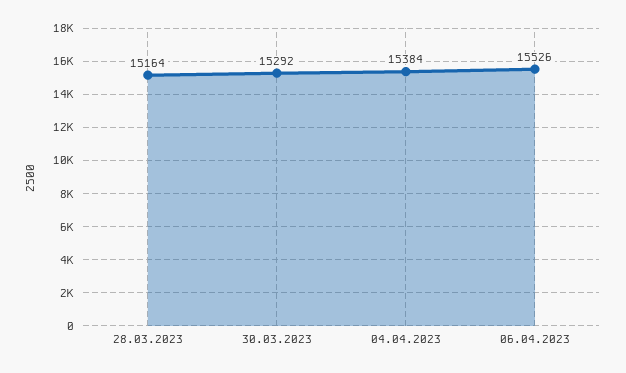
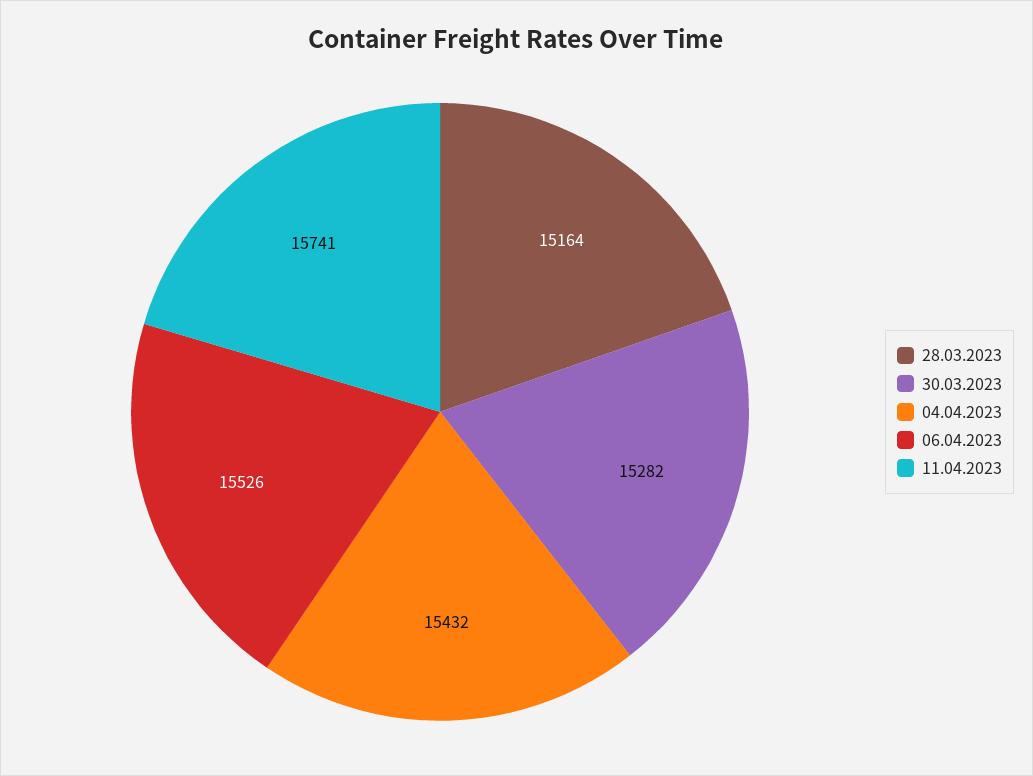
30.03.2023: 15292 -> 15282
04.04.2023: 15384 -> 15432
11.04.2023: none -> 15741

